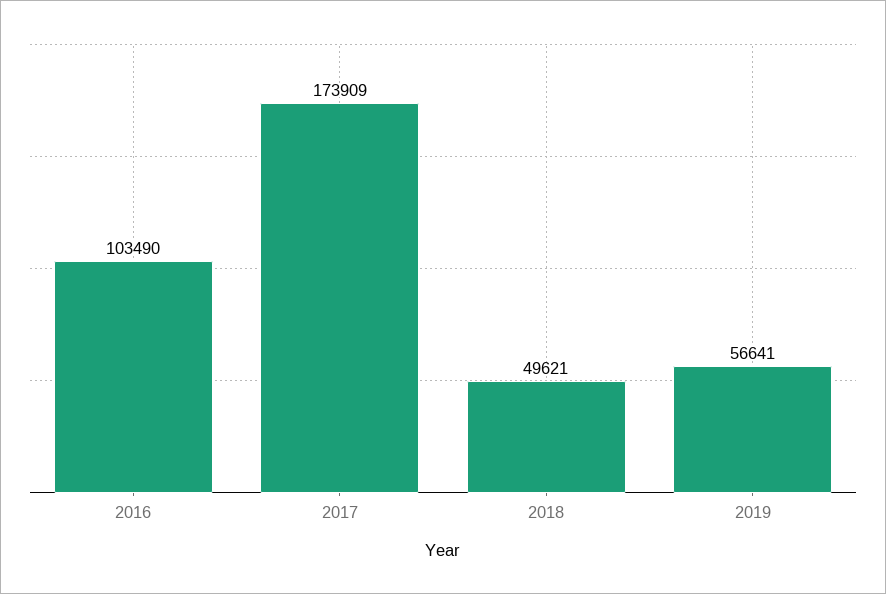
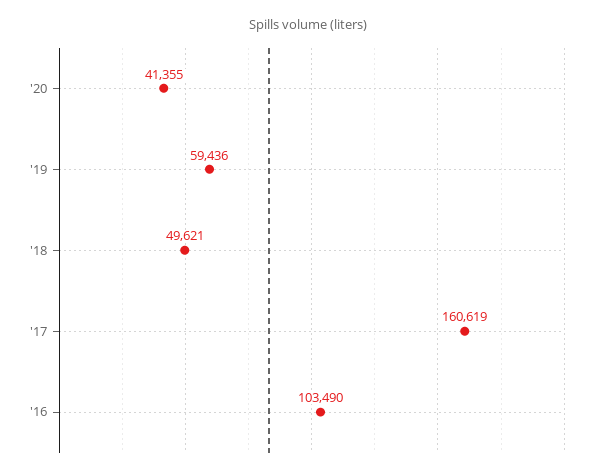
2017: 173909 -> 160619
2019: 56641 -> 59436
'20: none -> 41355

